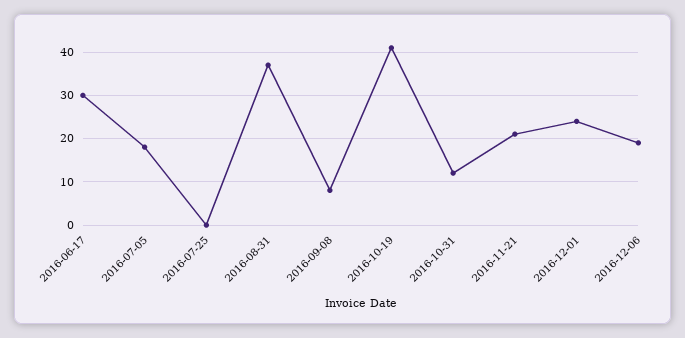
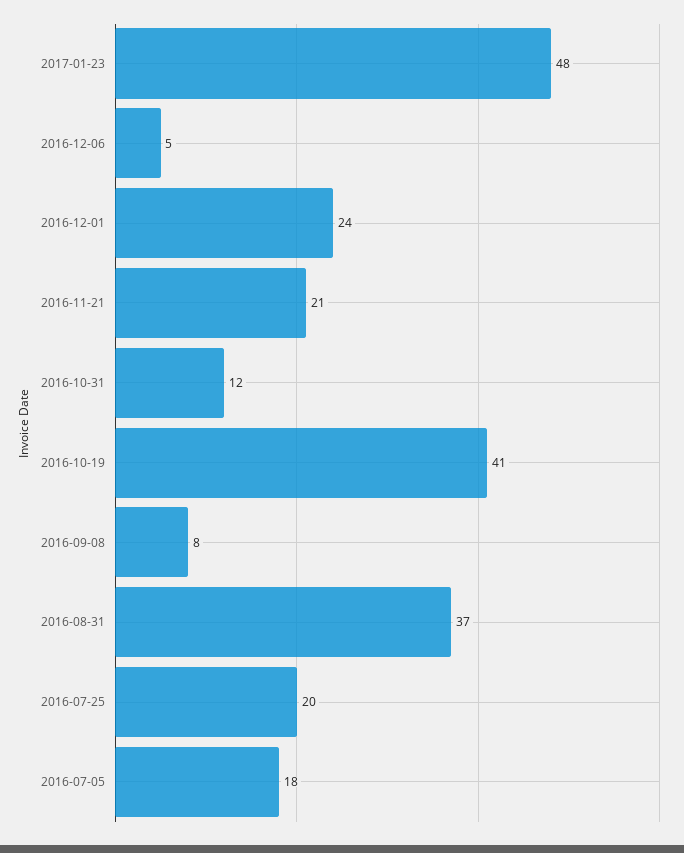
2016-06-17: 30 -> none
2016-07-25: 0 -> 20
2016-12-06: 20 -> 5
2017-01-23: none -> 48

